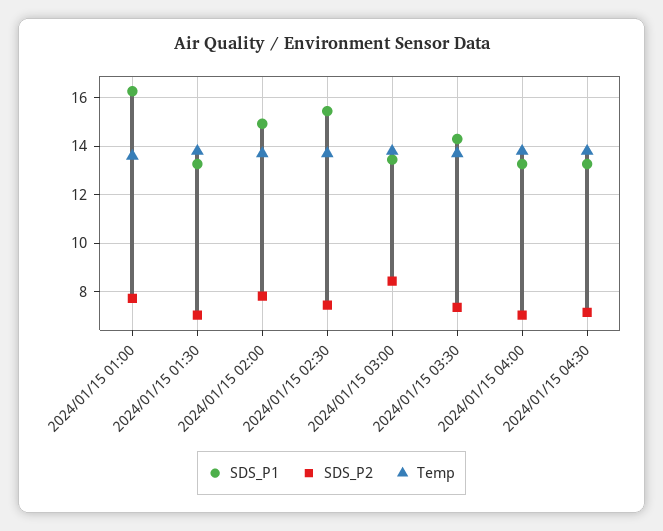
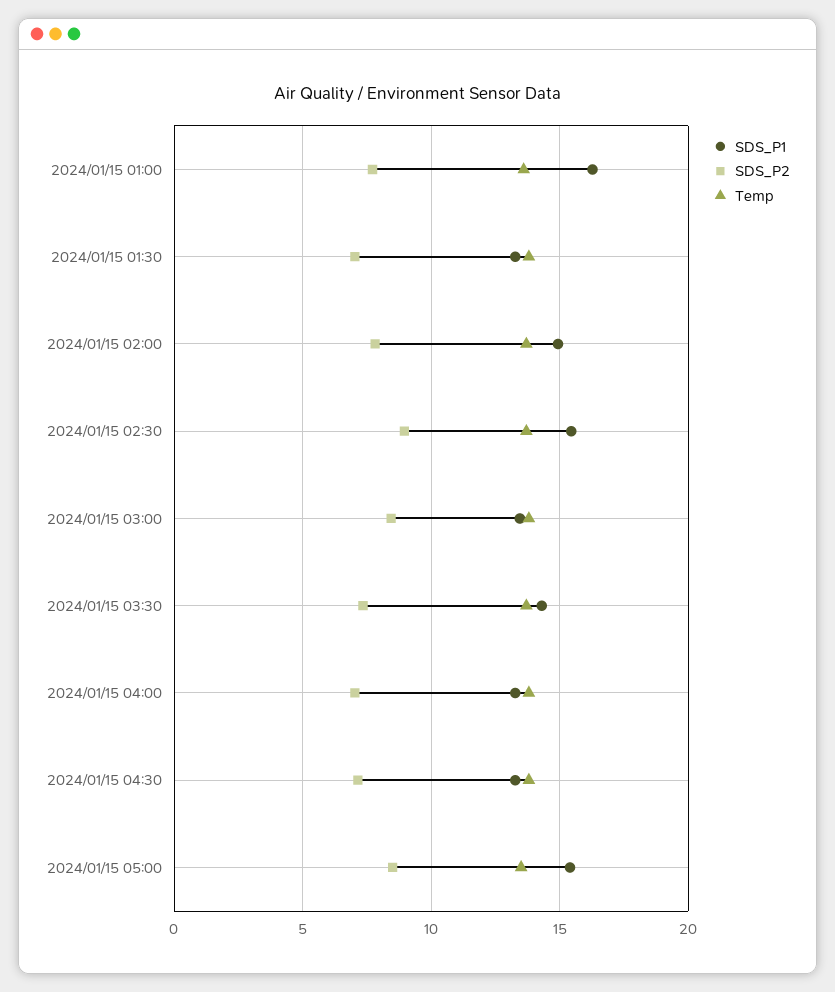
SDS_P2, 2024/01/15 02:30: 7.5 -> 9
SDS_P1, 2024/01/15 05:00: none -> 15.5
SDS_P2, 2024/01/15 05:00: none -> 8.5
Temp, 2024/01/15 05:00: none -> 13.5

